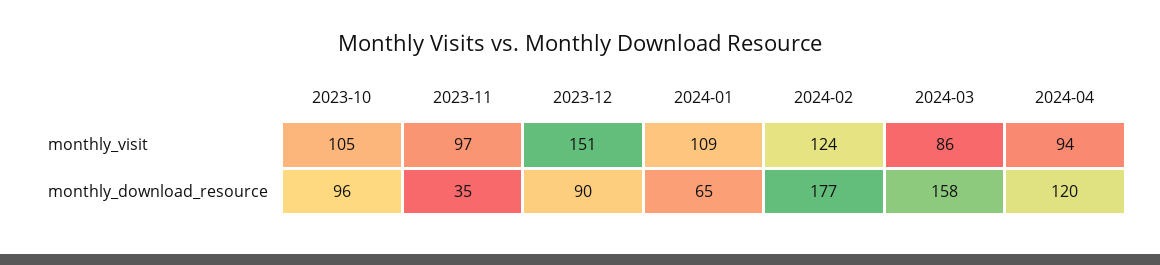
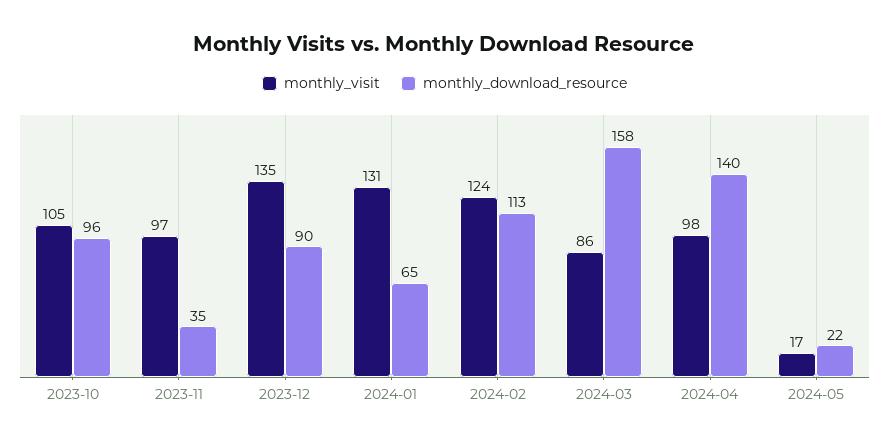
monthly_visit, 2023-12: 151 -> 135
monthly_visit, 2024-01: 109 -> 131
monthly_visit, 2024-04: 94 -> 98
monthly_download_resource, 2024-02: 177 -> 113
monthly_download_resource, 2024-04: 120 -> 140
monthly_visit, 2024-05: none -> 17
monthly_download_resource, 2024-05: none -> 22

